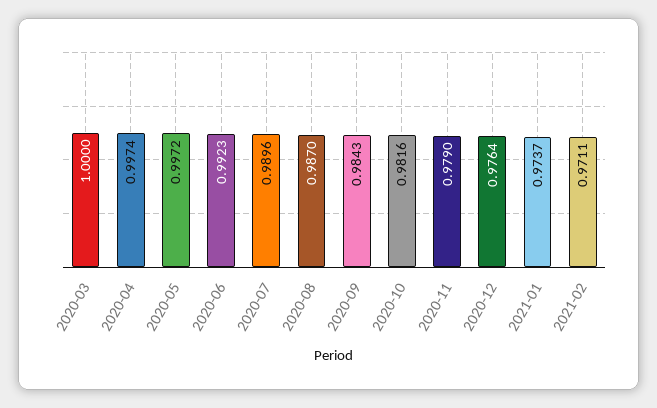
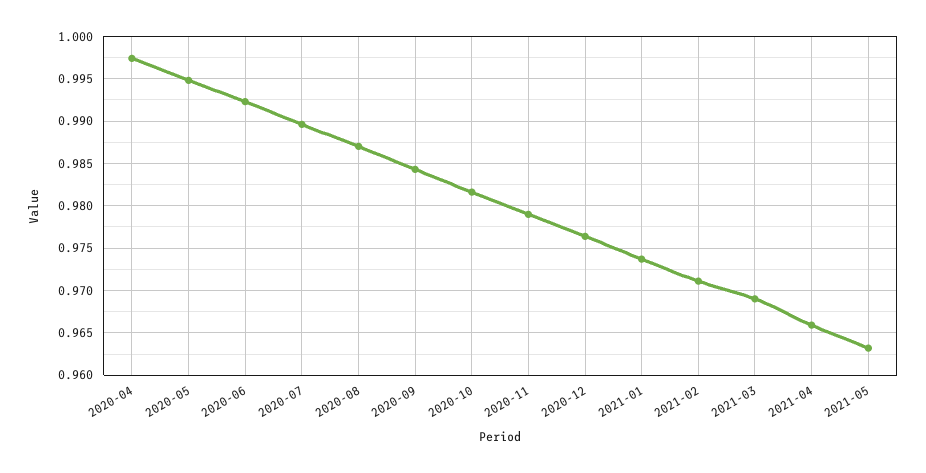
2020-03: 1 -> none
2020-05: 0.9972 -> 0.995
2021-03: none -> 0.969
2021-04: none -> 0.966
2021-05: none -> 0.963

